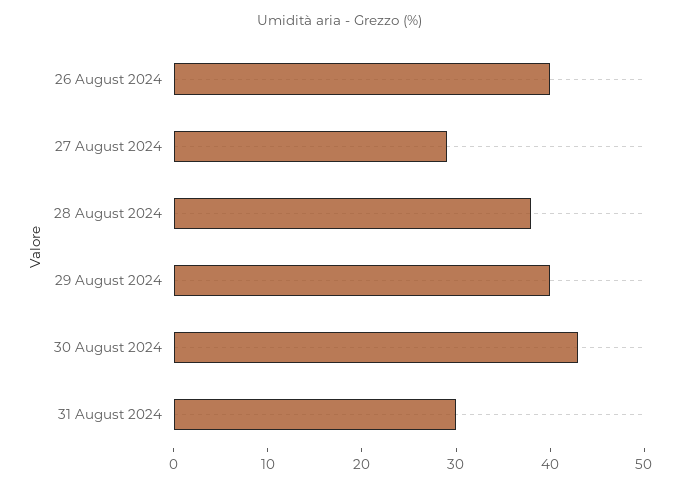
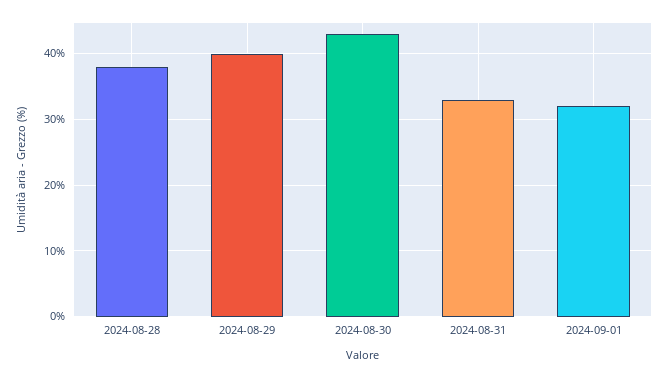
26 August 2024: 40 -> none
27 August 2024: 29 -> none
31 August 2024: 30 -> 33
2024-09-01: none -> 32

